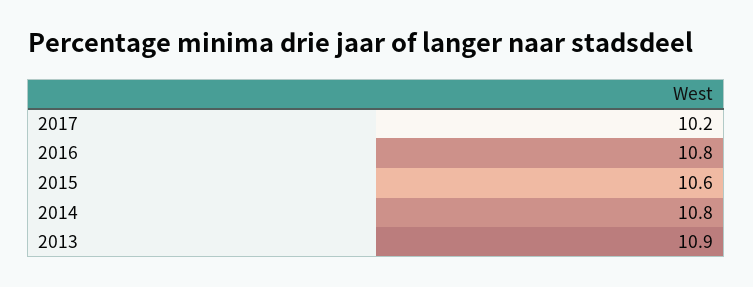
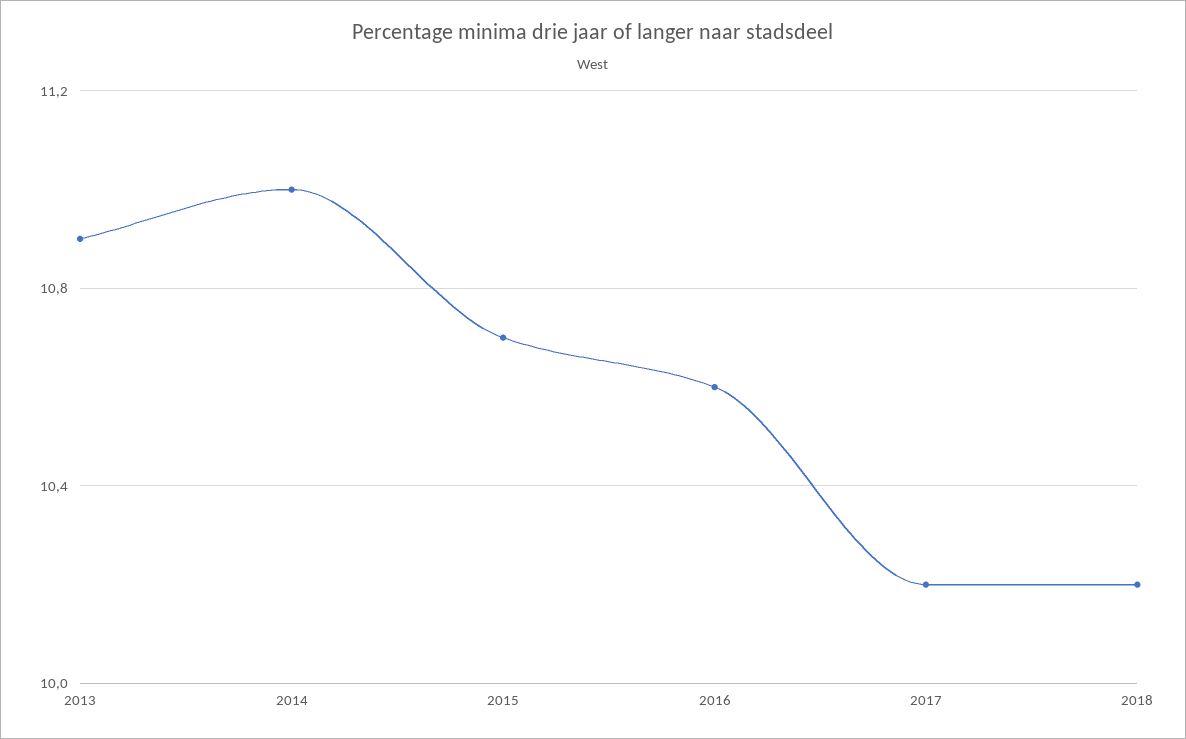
2016: 10.8 -> 10.6
2015: 10.6 -> 10.7
2014: 10.8 -> 11
2018: none -> 10.2

